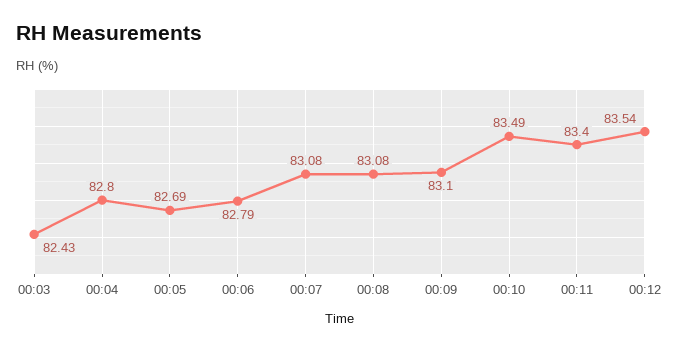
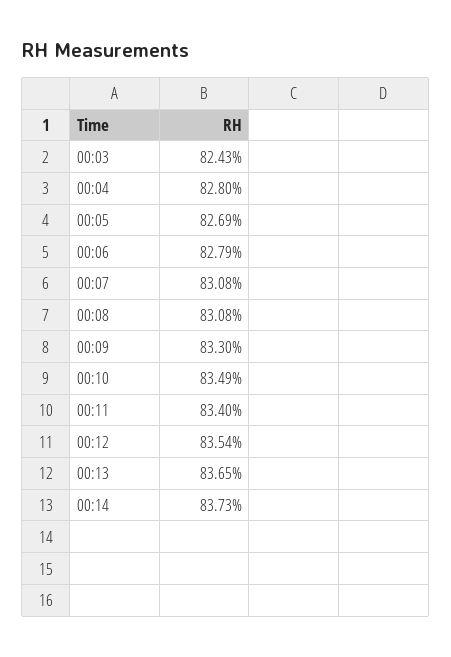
00:09: 83.1 -> 83.3
00:13: none -> 83.65
00:14: none -> 83.73

